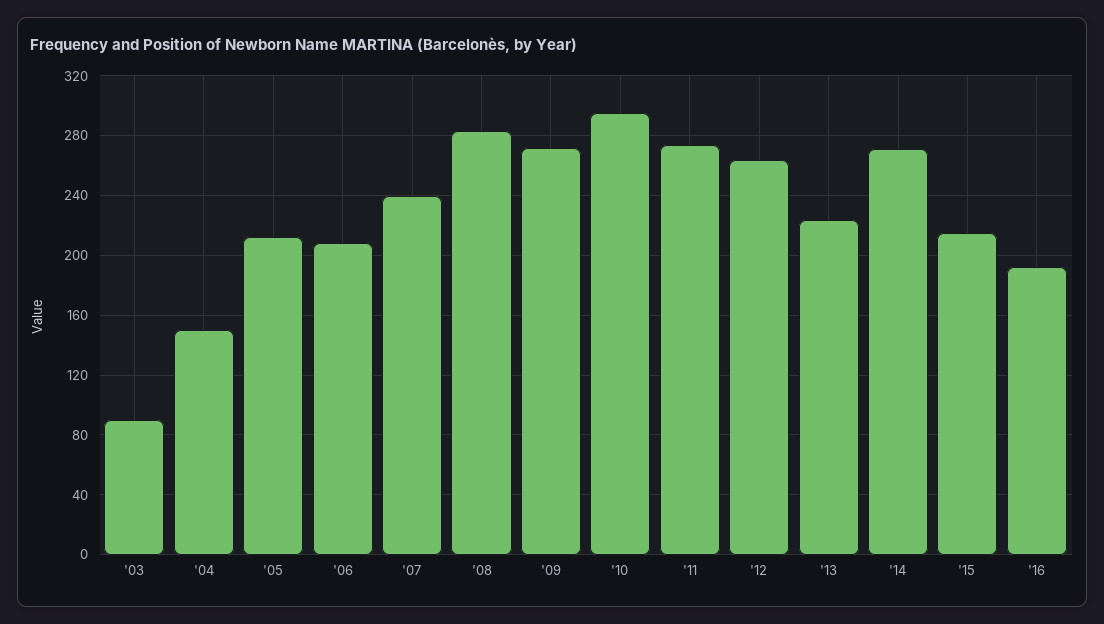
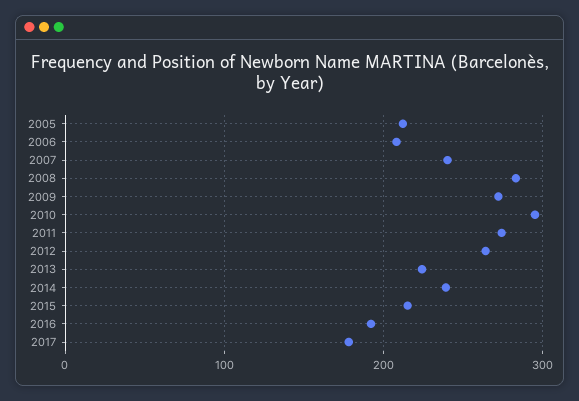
'03: 90 -> none
'04: 150 -> none
'14: 270 -> 240
2017: none -> 180

